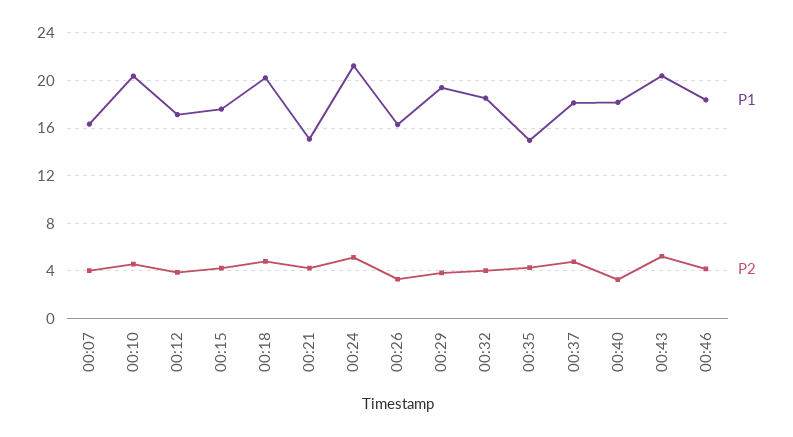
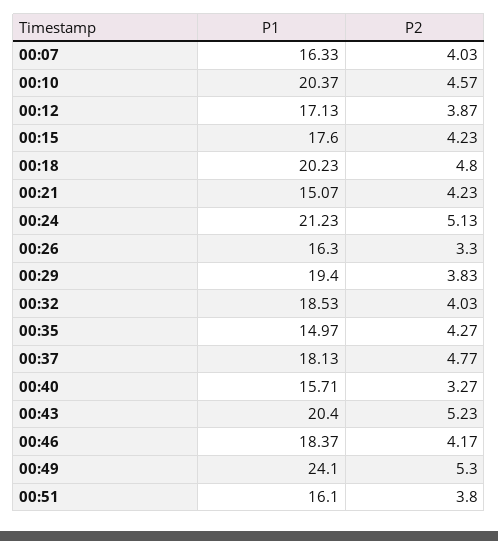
P1, 00:40: 18 -> 15.71
P1, 00:49: none -> 24.1
P2, 00:49: none -> 5.3
P1, 00:51: none -> 16.1
P2, 00:51: none -> 3.8

